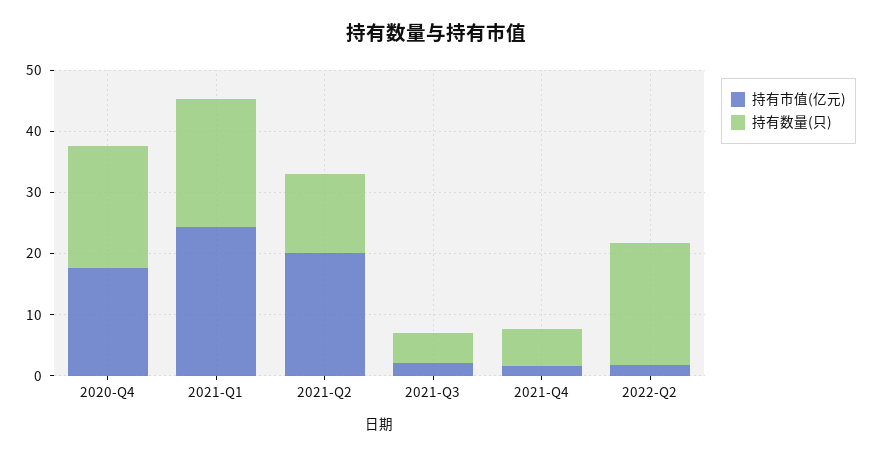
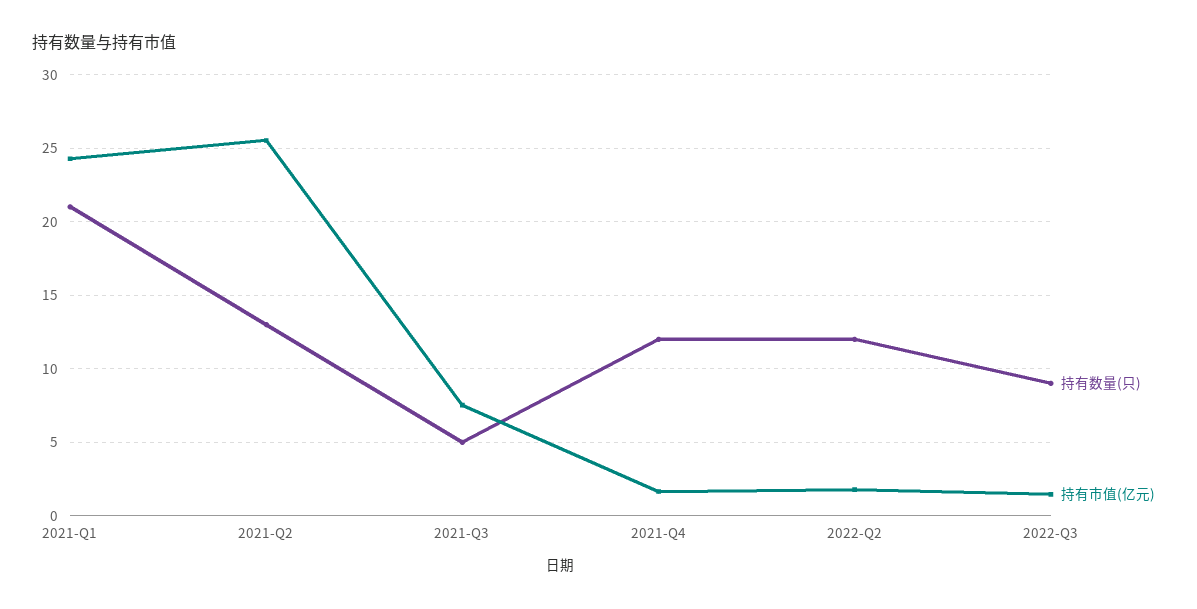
持有市值(亿元), 2020-Q4: 18 -> none
持有数量(只), 2020-Q4: 20 -> none
持有市值(亿元), 2021-Q2: 20 -> 25.5
持有市值(亿元), 2021-Q3: 2 -> 7.5
持有数量(只), 2021-Q4: 6 -> 12
持有数量(只), 2022-Q2: 20 -> 12
持有数量(只), 2022-Q3: none -> 9
持有市值(亿元), 2022-Q3: none -> 1.5

